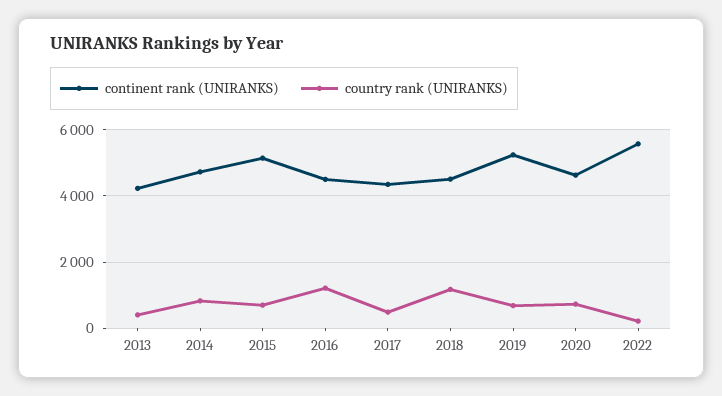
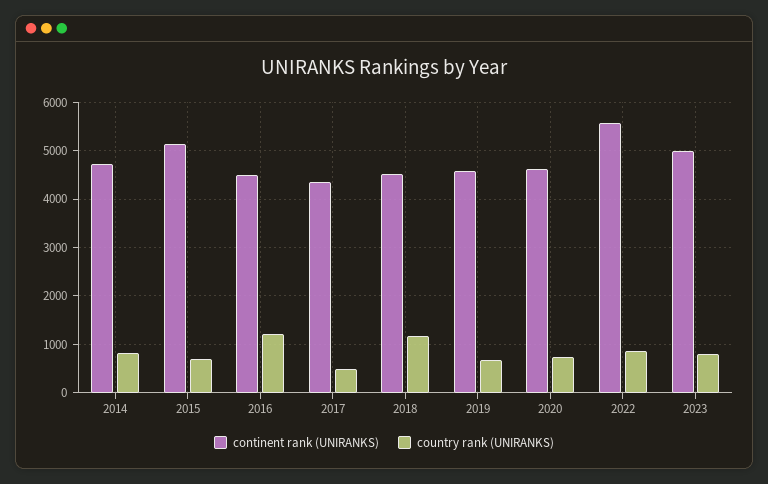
continent rank (UNIRANKS), 2013: 4200 -> none
country rank (UNIRANKS), 2013: 400 -> none
continent rank (UNIRANKS), 2019: 5200 -> 4600
country rank (UNIRANKS), 2022: 200 -> 800
continent rank (UNIRANKS), 2023: none -> 5000
country rank (UNIRANKS), 2023: none -> 800

